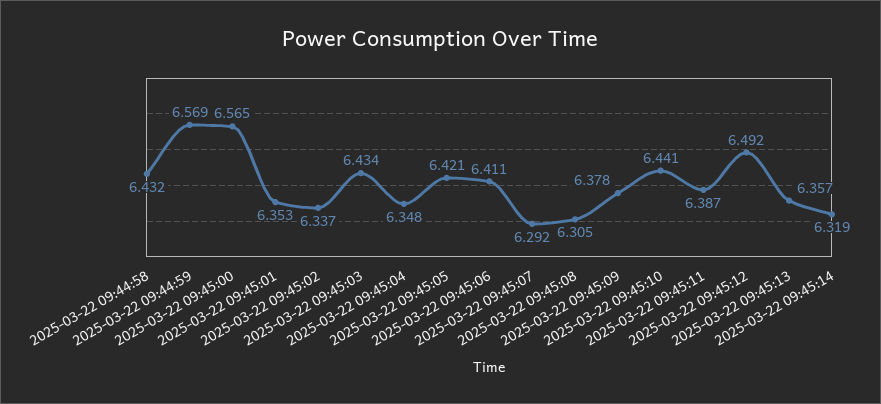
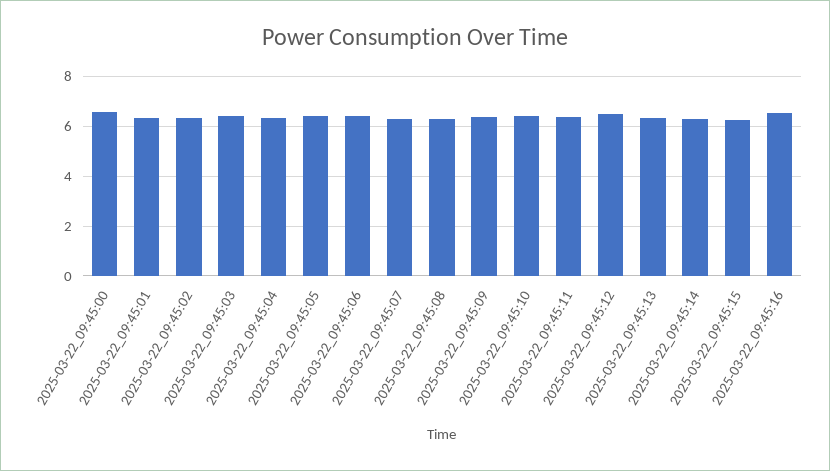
2025-03-22 09:44:58: 6.432 -> none
2025-03-22 09:44:59: 6.569 -> none
2025-03-22_09:45:15: none -> 6.25
2025-03-22_09:45:16: none -> 6.5

